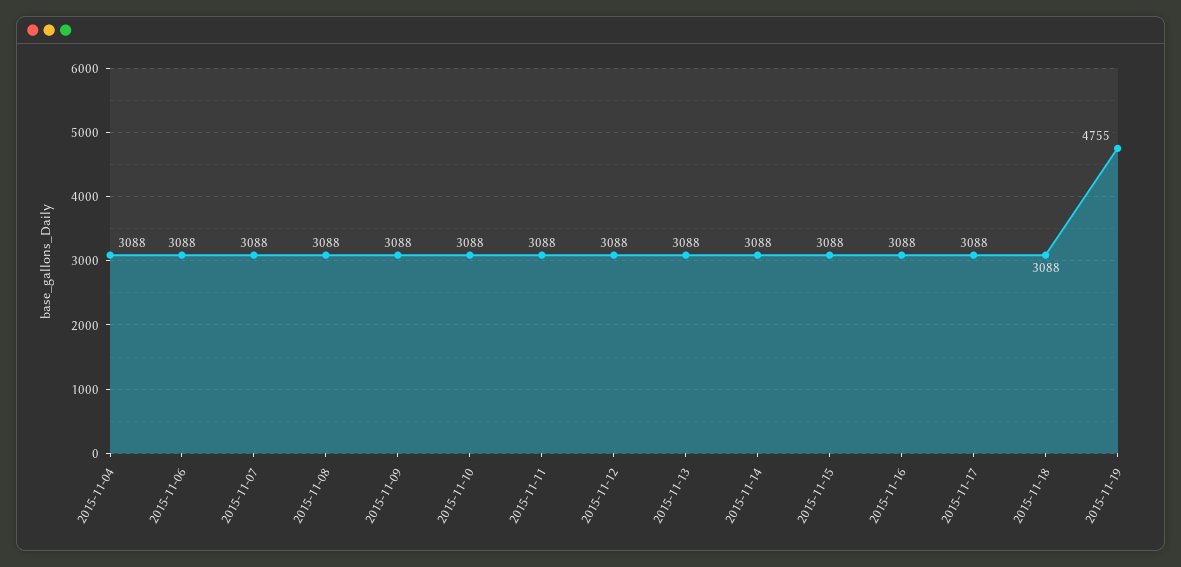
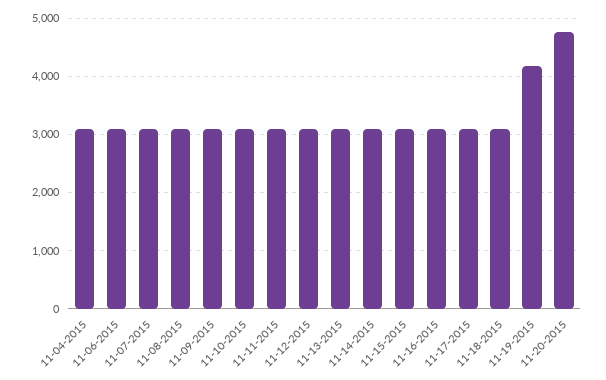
2015-11-19: 4755 -> 4200
11-20-2015: none -> 4800

